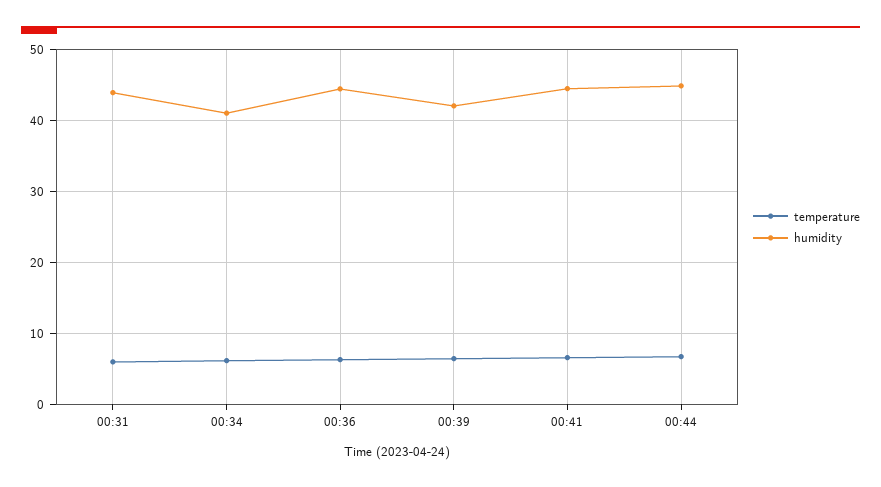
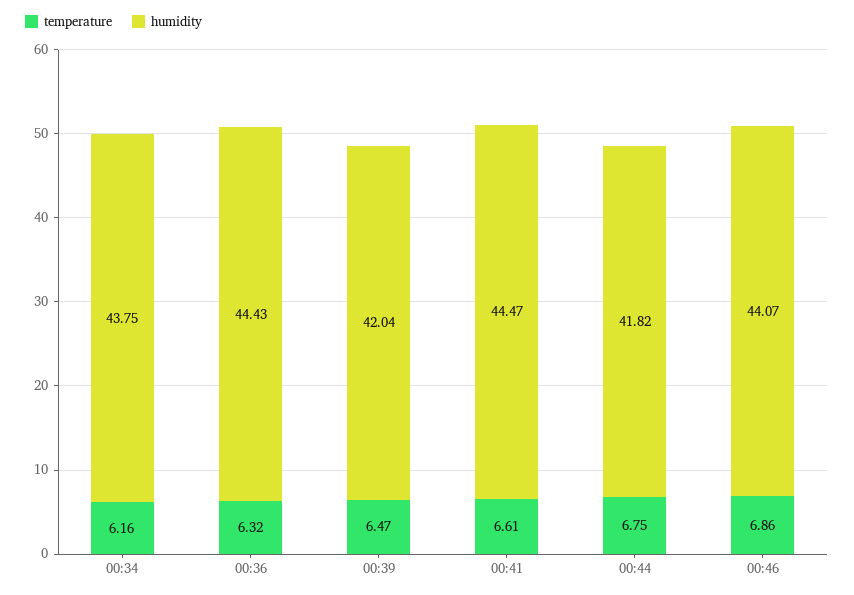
temperature, 00:31: 6 -> none
humidity, 00:31: 44 -> none
humidity, 00:34: 41 -> 43.75
humidity, 00:44: 45 -> 41.82
temperature, 00:46: none -> 6.86
humidity, 00:46: none -> 44.07

